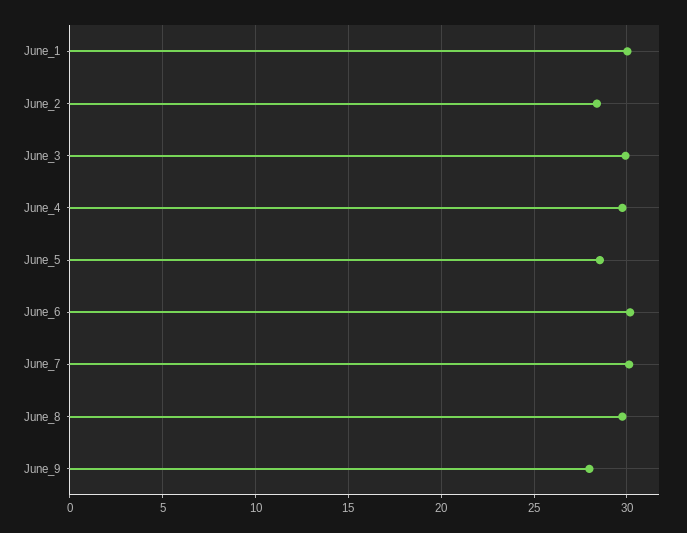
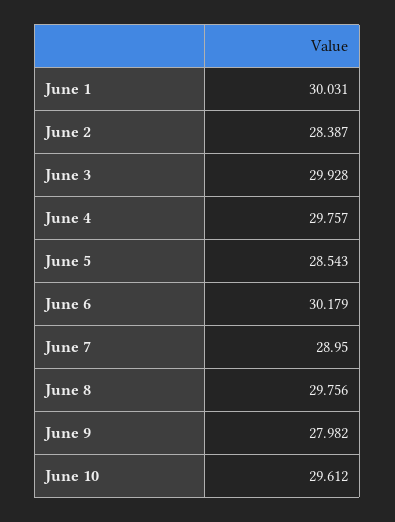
June_7: 30 -> 28.95
June 10: none -> 29.612

